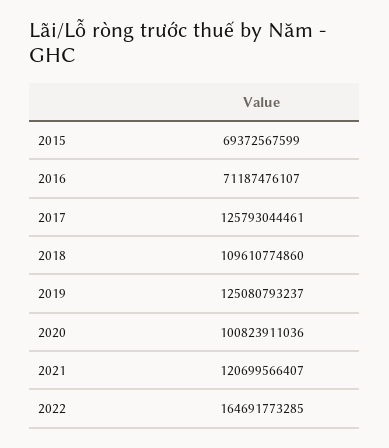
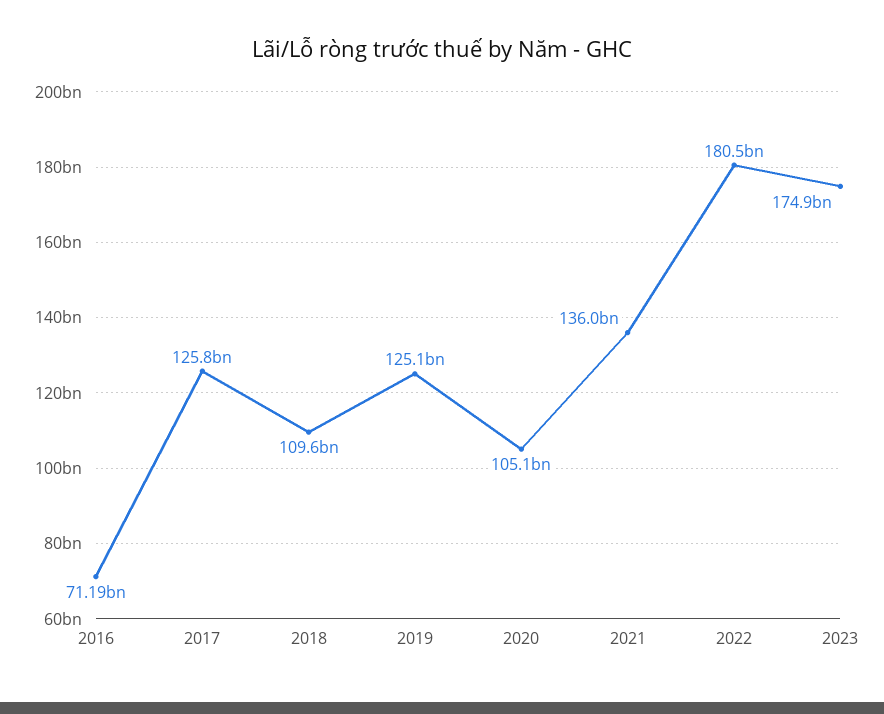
2015: 69372567599 -> none
2020: 100823911036 -> 105100000000
2021: 120699566407 -> 136000000000
2022: 164691773285 -> 180500000000
2023: none -> 174900000000

